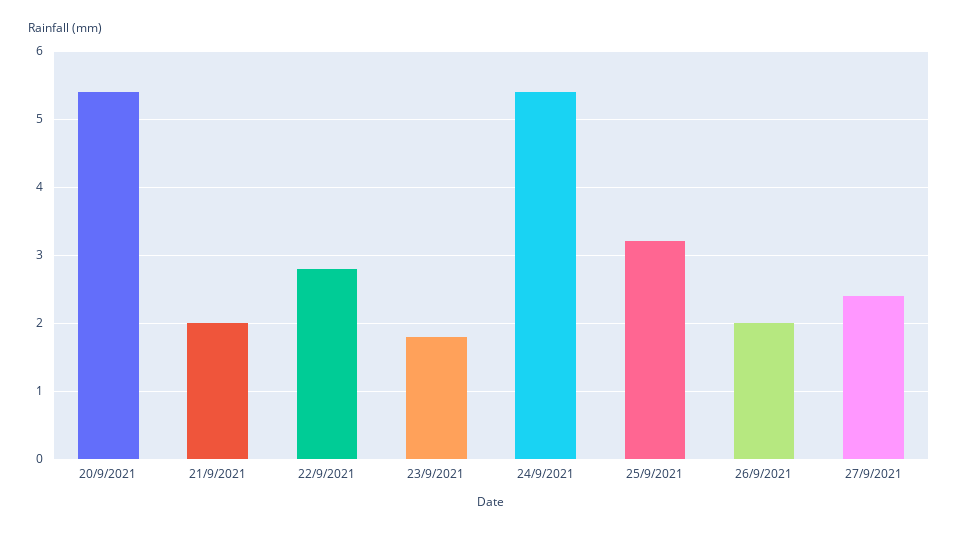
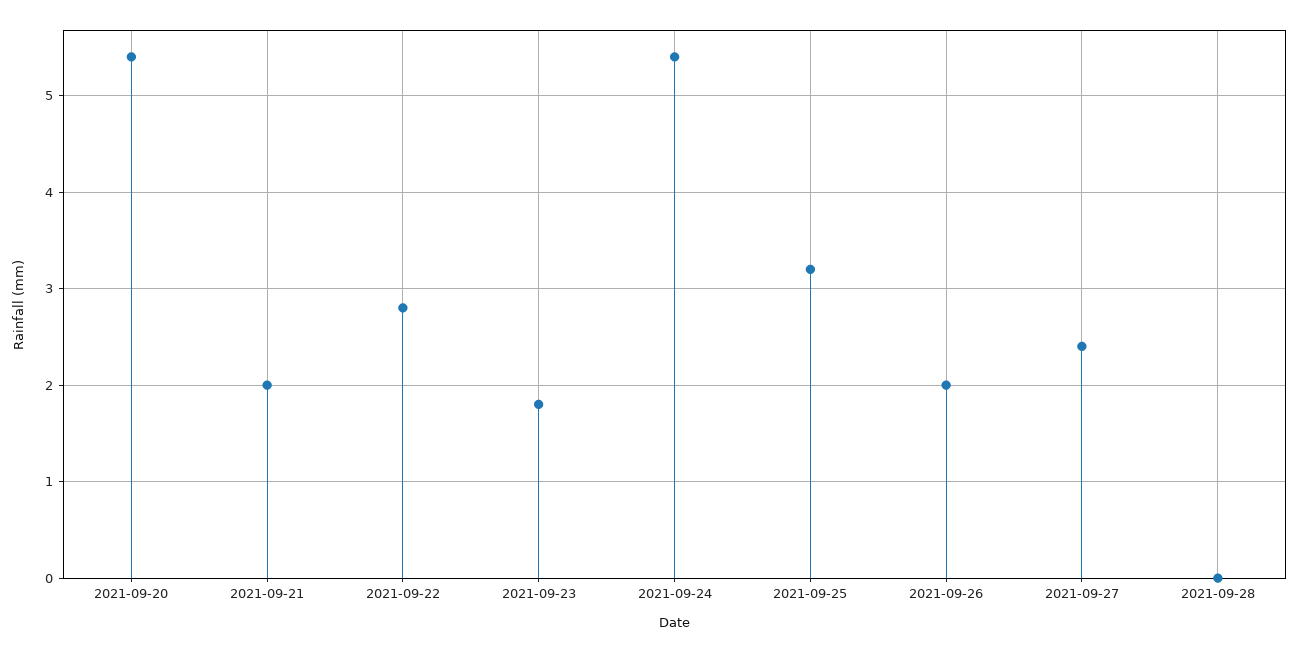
2021-09-28: none -> 0

